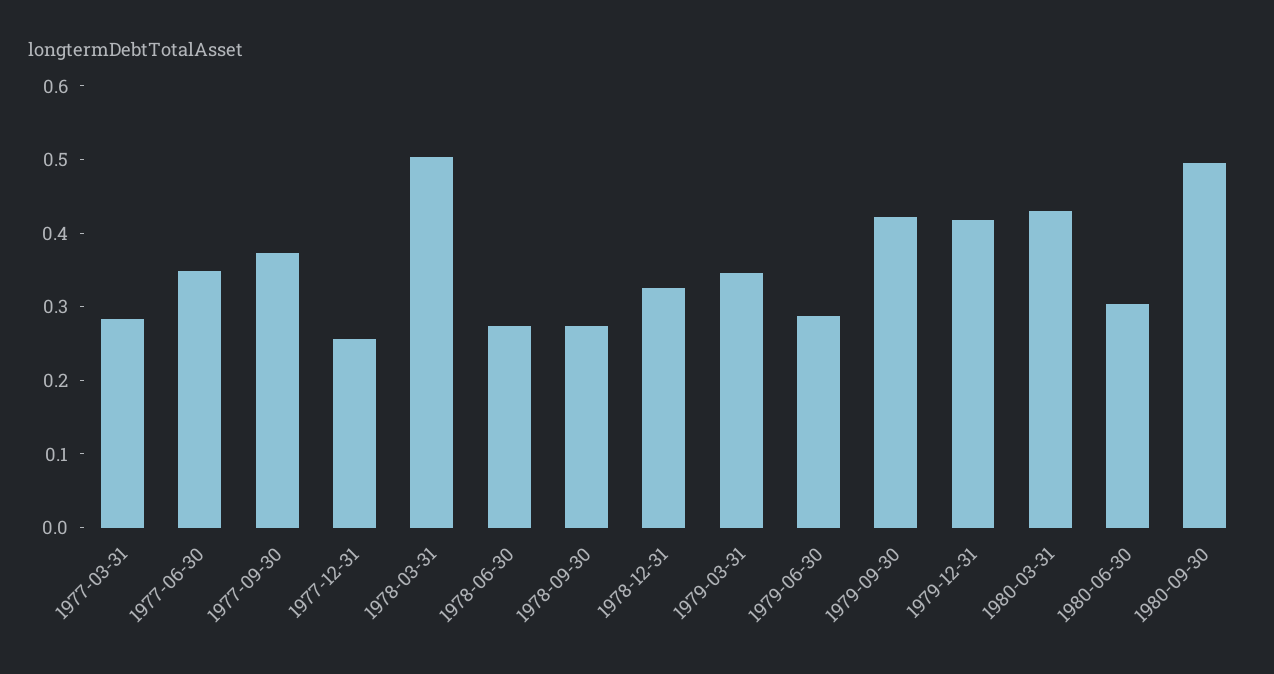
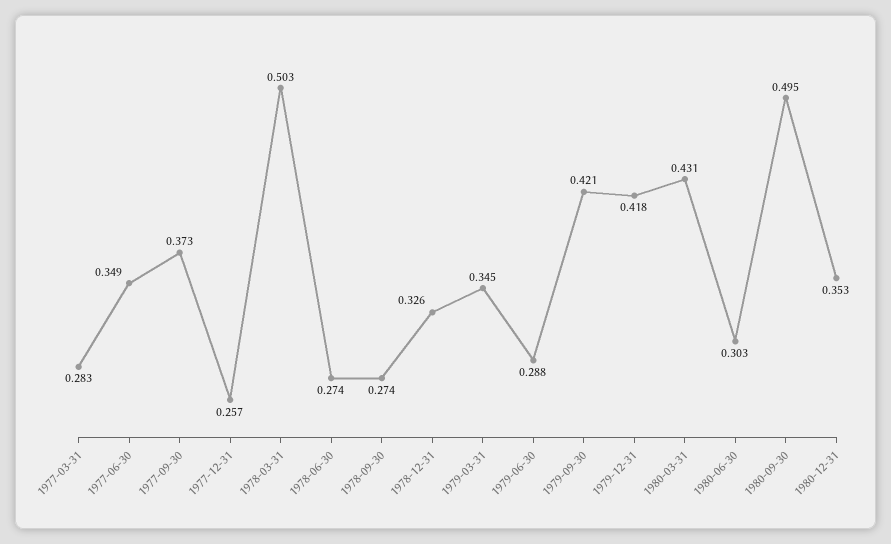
1980-12-31: none -> 0.353

